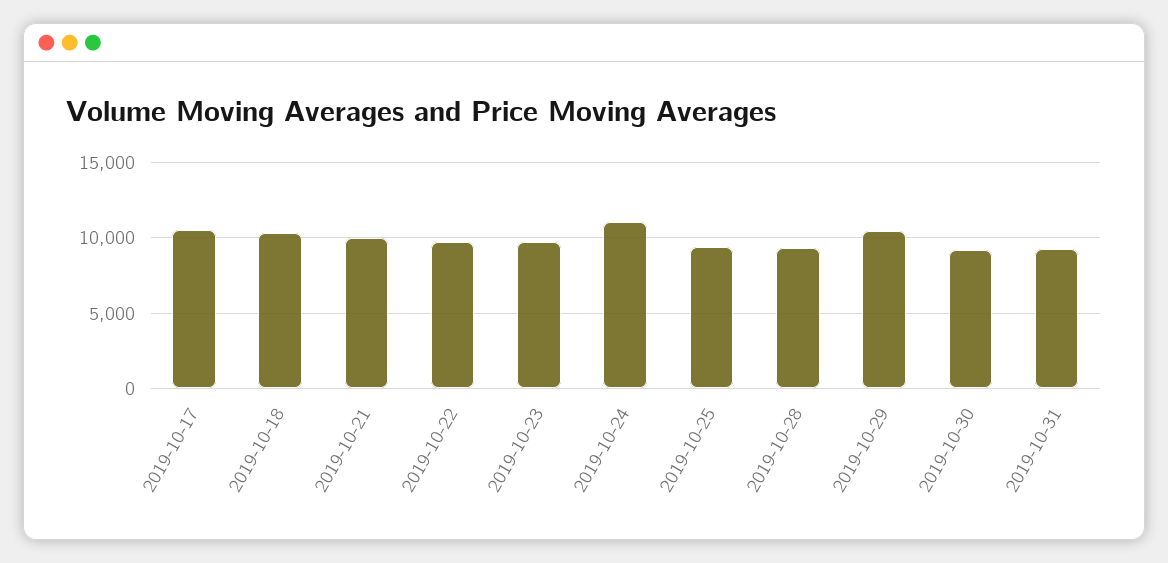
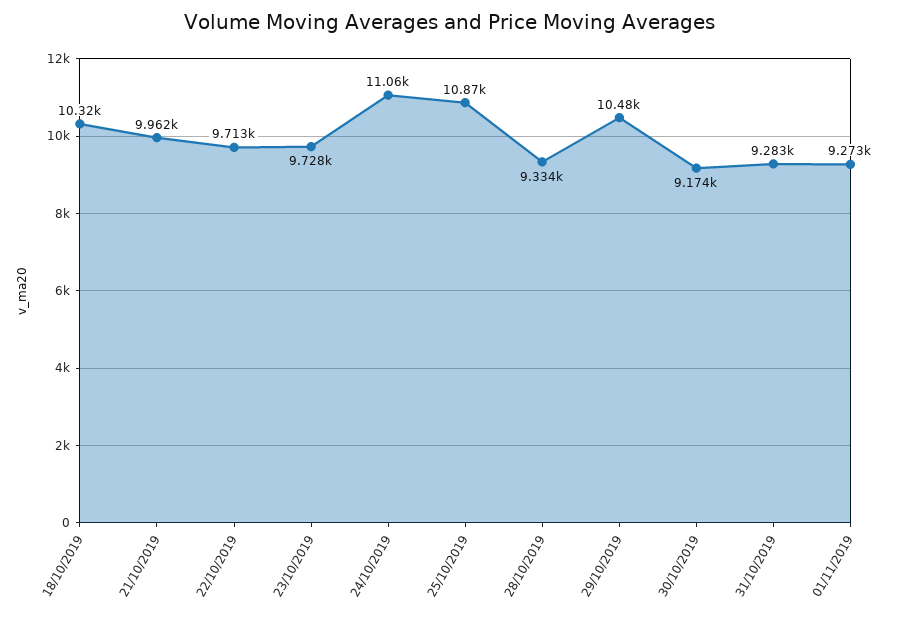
2019-10-17: 10500 -> none
2019-10-25: 9500 -> 10870
01/11/2019: none -> 9273

